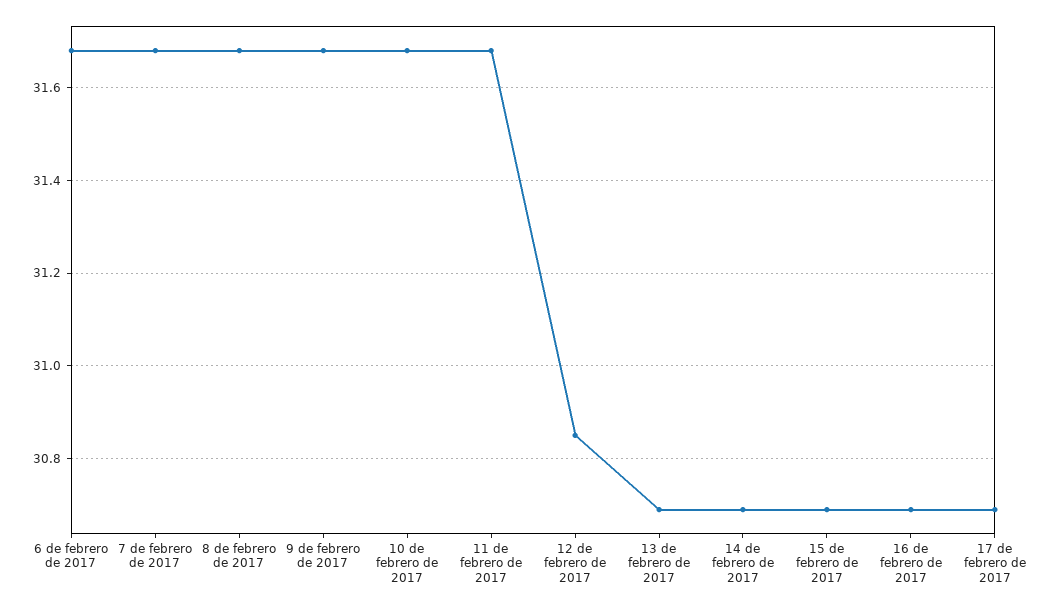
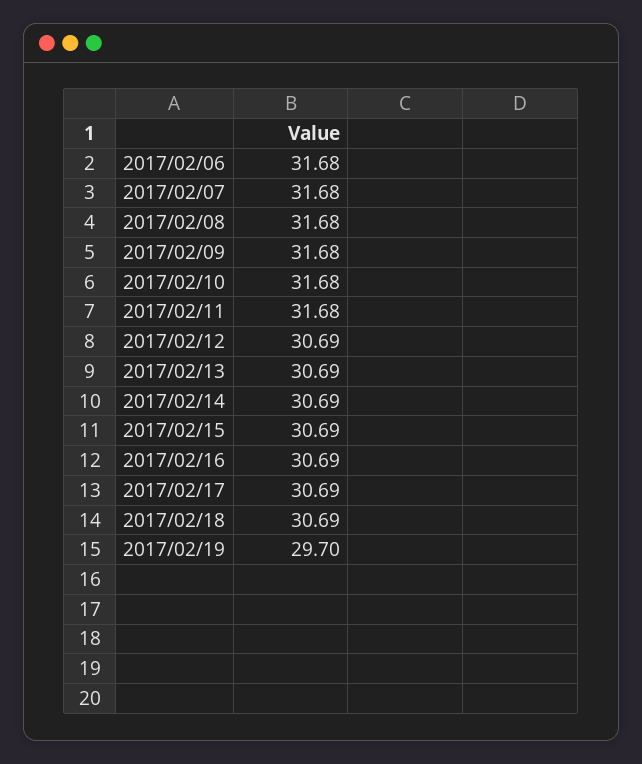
12 de febrero de 2017: 30.85 -> 30.69
2017/02/18: none -> 30.69
2017/02/19: none -> 29.7

